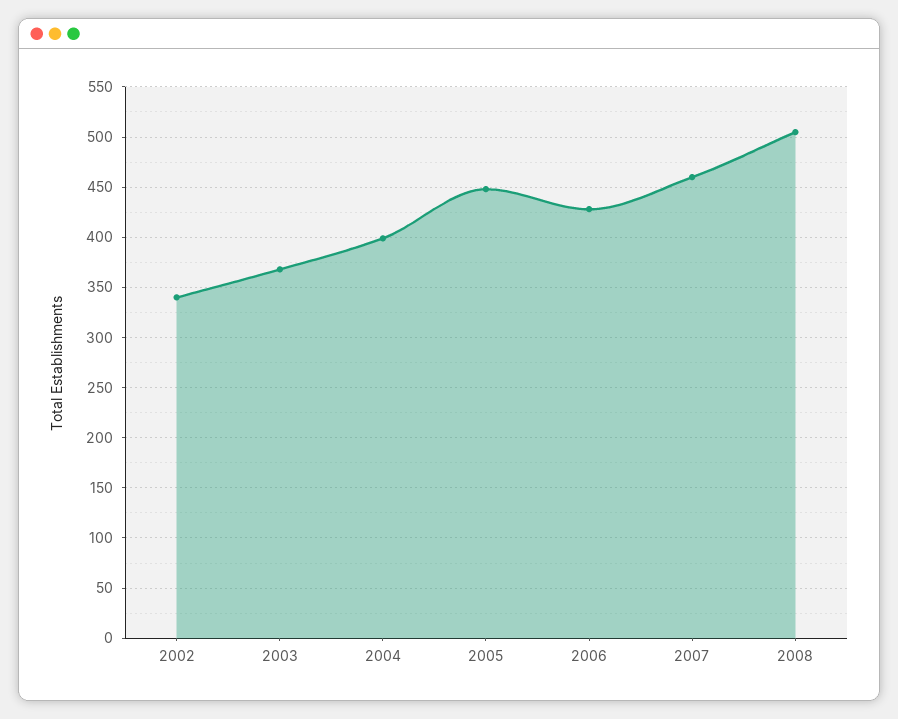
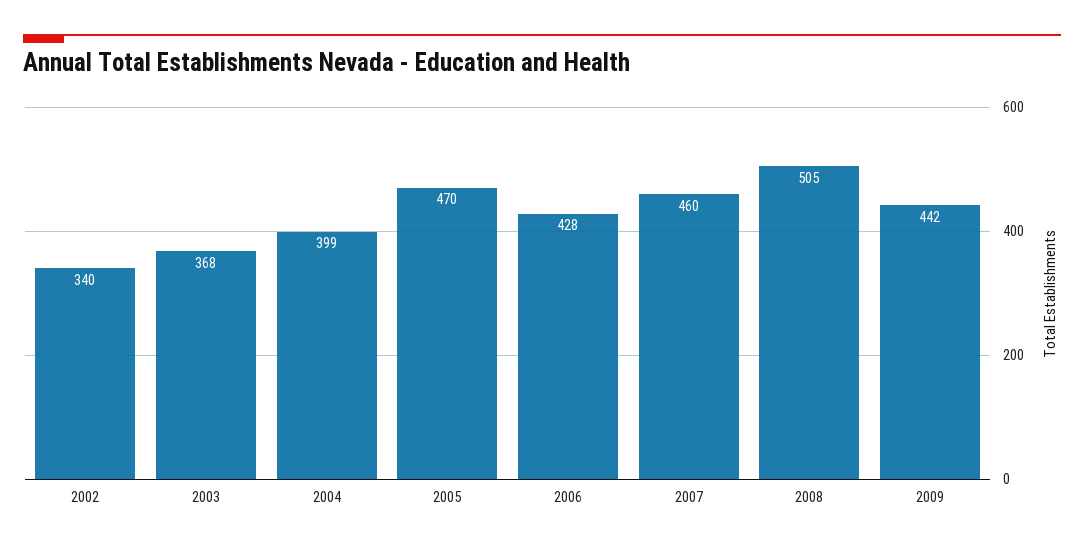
2005: 450 -> 470
2009: none -> 442

